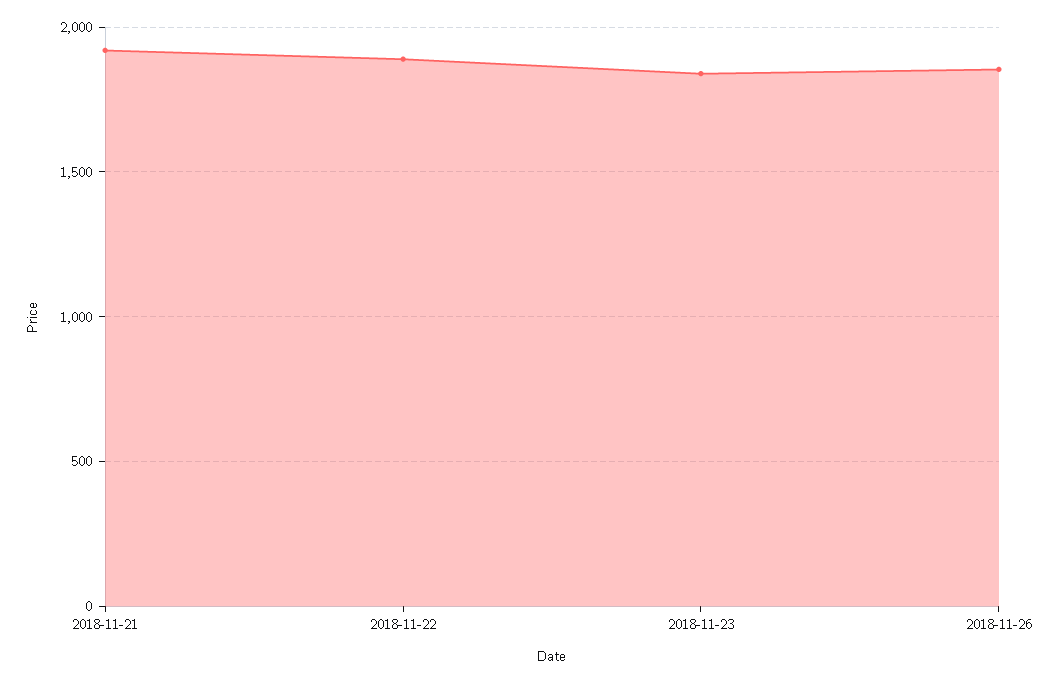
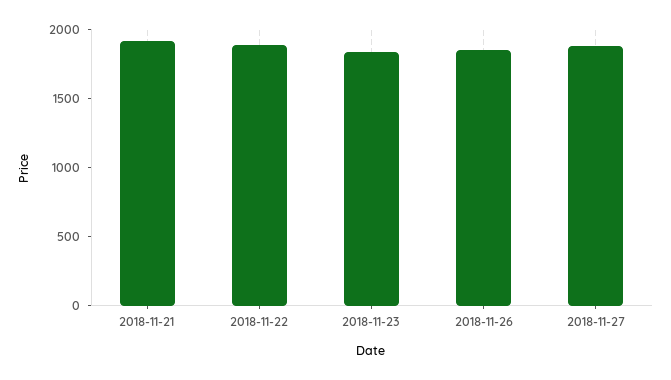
2018-11-27: none -> 1900

